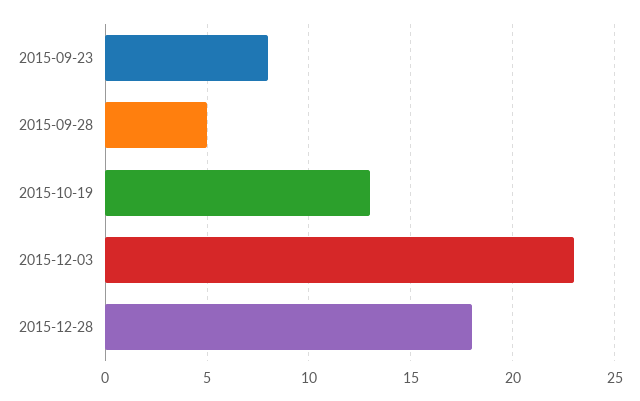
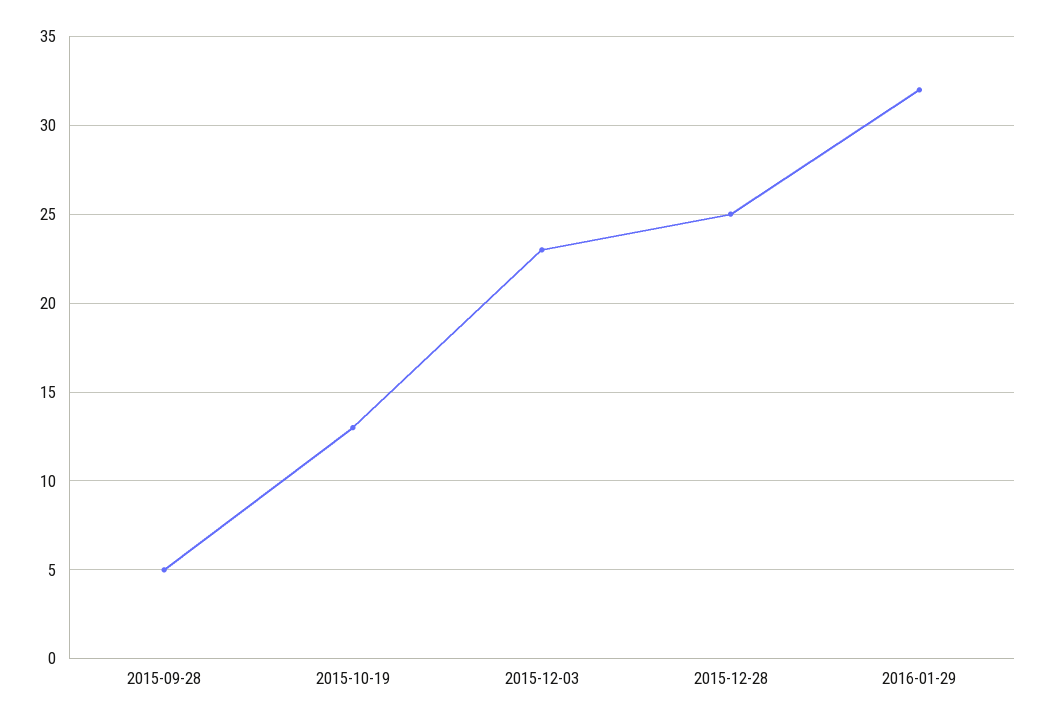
2015-09-23: 8 -> none
2015-12-28: 18 -> 25
2016-01-29: none -> 32

